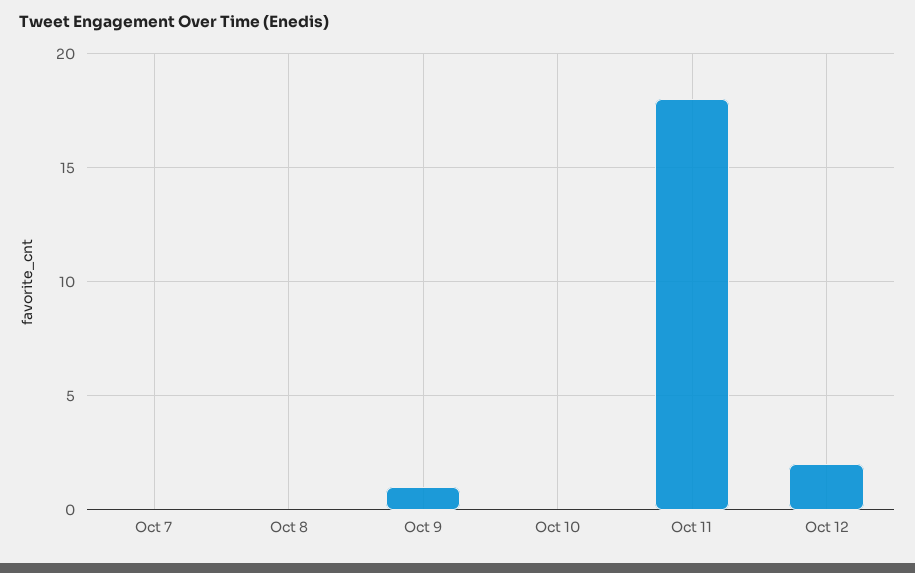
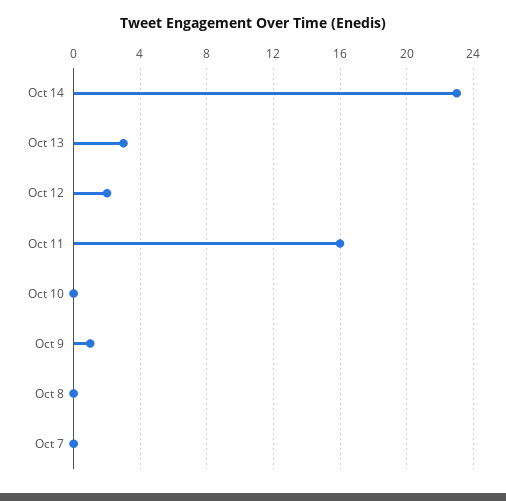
Oct 11: 18 -> 16
Oct 14: none -> 23
Oct 13: none -> 3

